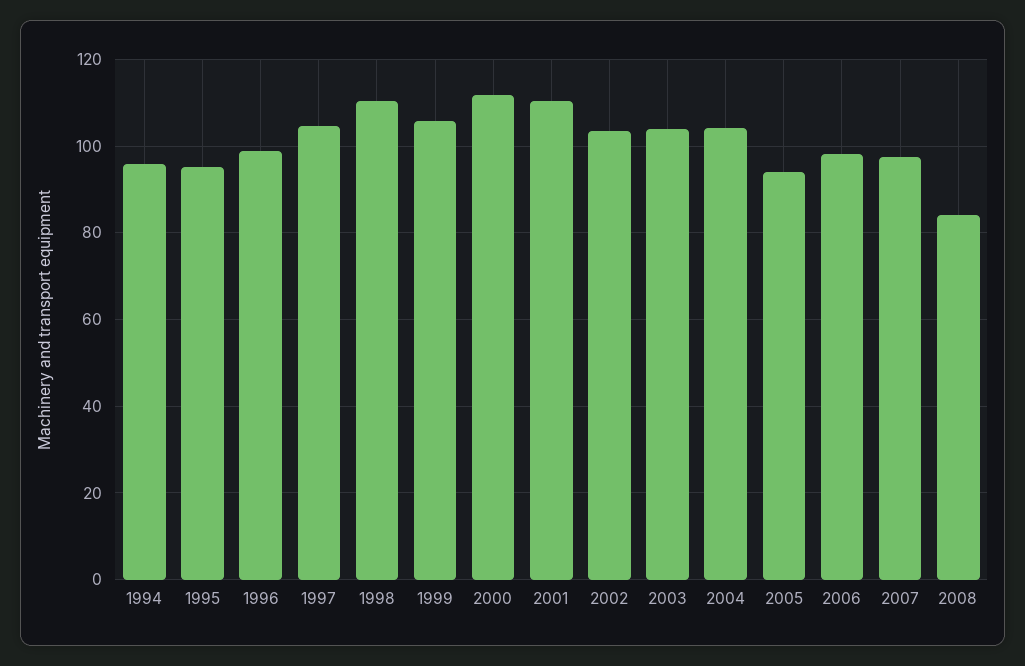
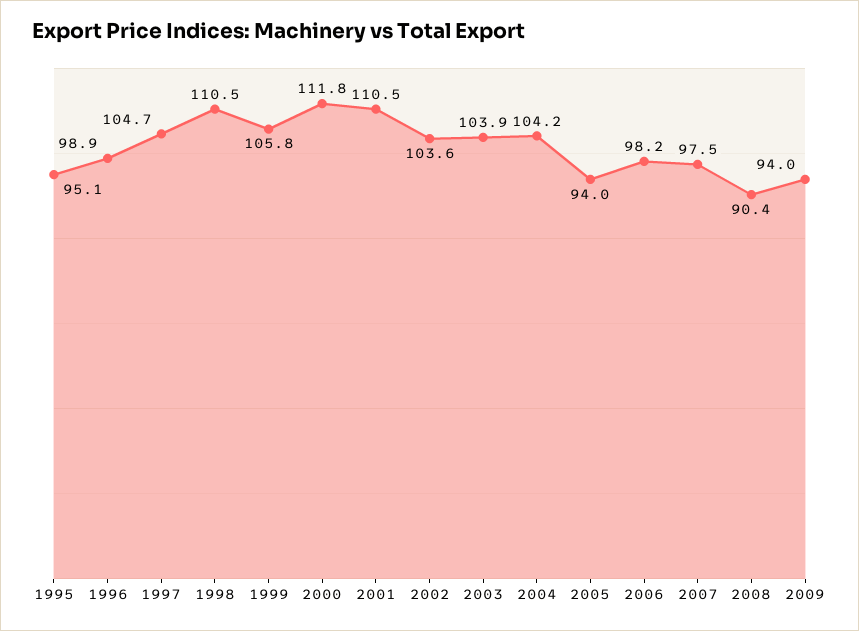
1994: 96 -> none
2008: 84 -> 90.4
2009: none -> 94

